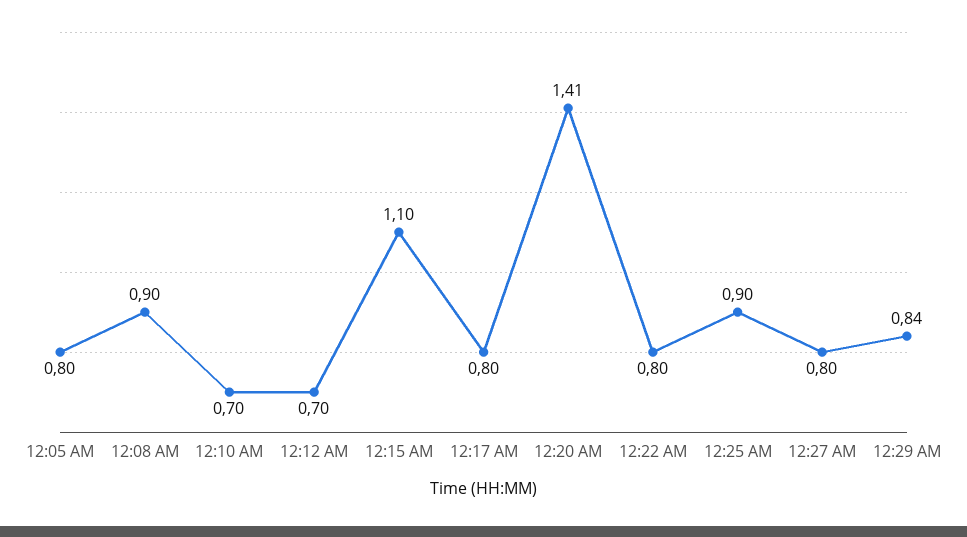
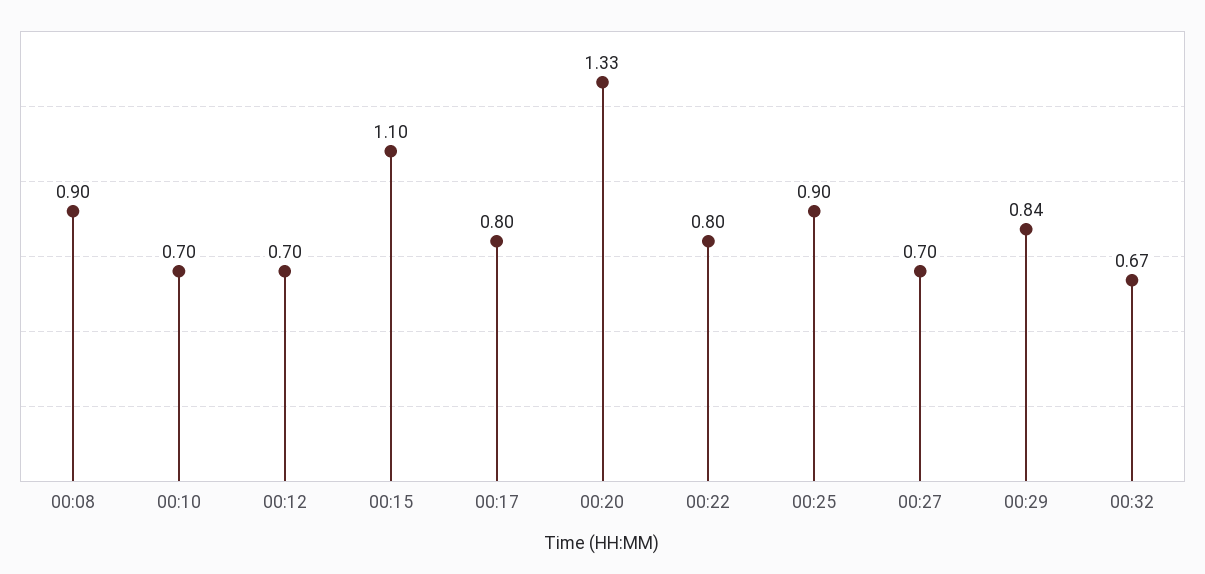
12:05 AM: 0.8 -> none
12:20 AM: 1.41 -> 1.33
12:27 AM: 0.8 -> 0.7
00:32: none -> 0.67

